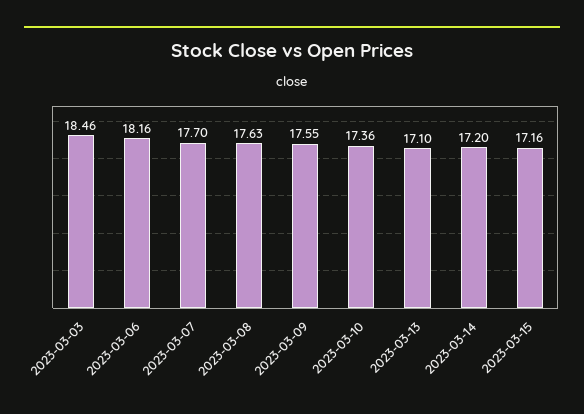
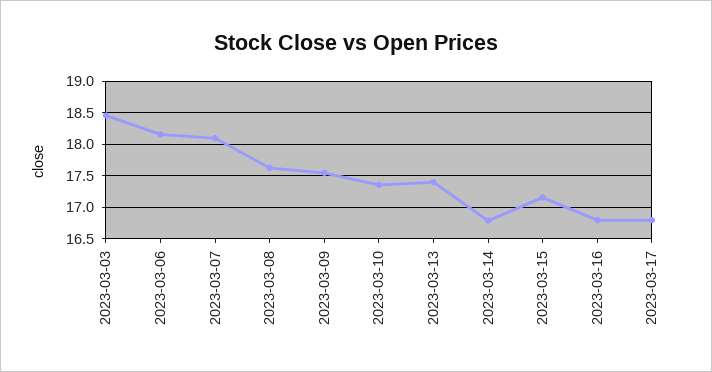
2023-03-07: 17.7 -> 18.1
2023-03-13: 17.1 -> 17.4
2023-03-14: 17.2 -> 16.8
2023-03-16: none -> 16.8
2023-03-17: none -> 16.8

